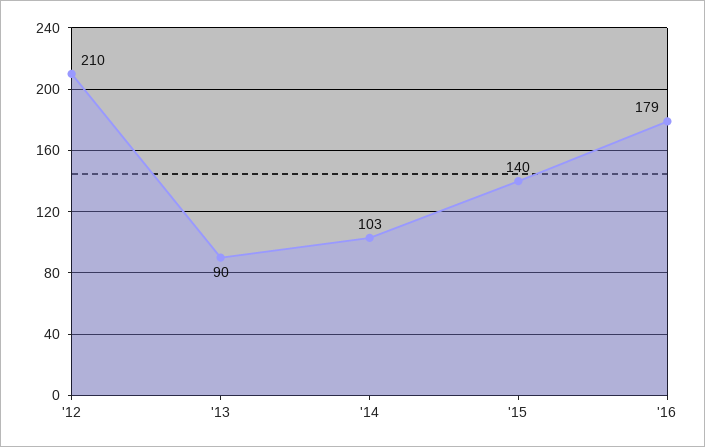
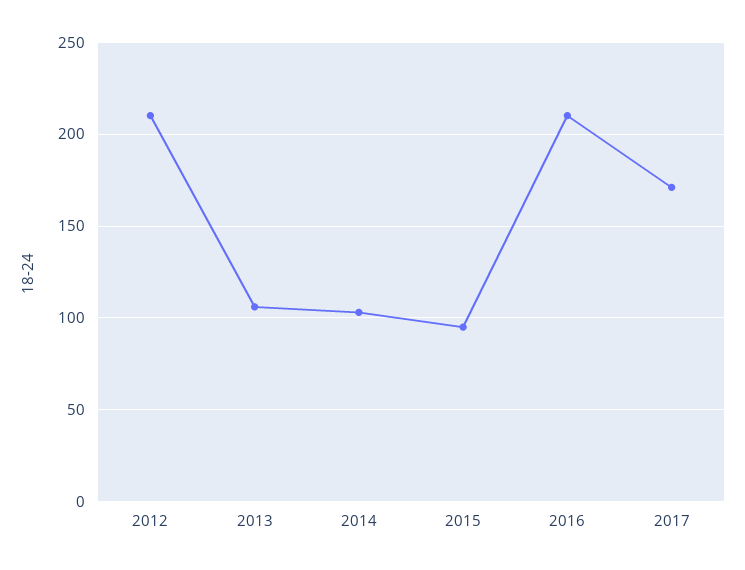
'13: 90 -> 105
'15: 140 -> 95
'16: 179 -> 210
2017: none -> 170

